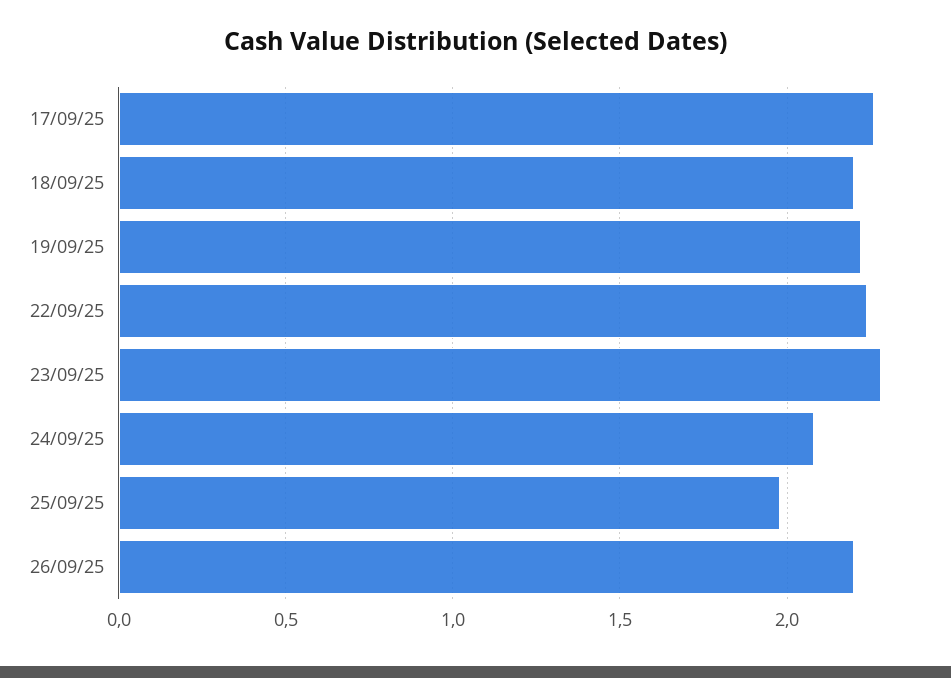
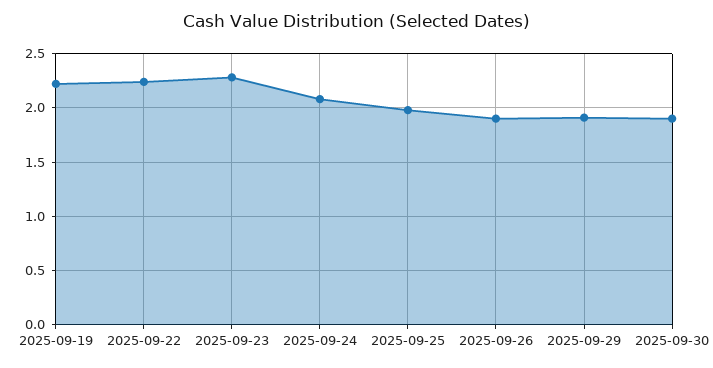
17/09/25: 2.25 -> none
18/09/25: 2.2 -> none
26/09/25: 2.2 -> 1.9
2025-09-29: none -> 1.9
2025-09-30: none -> 1.9

